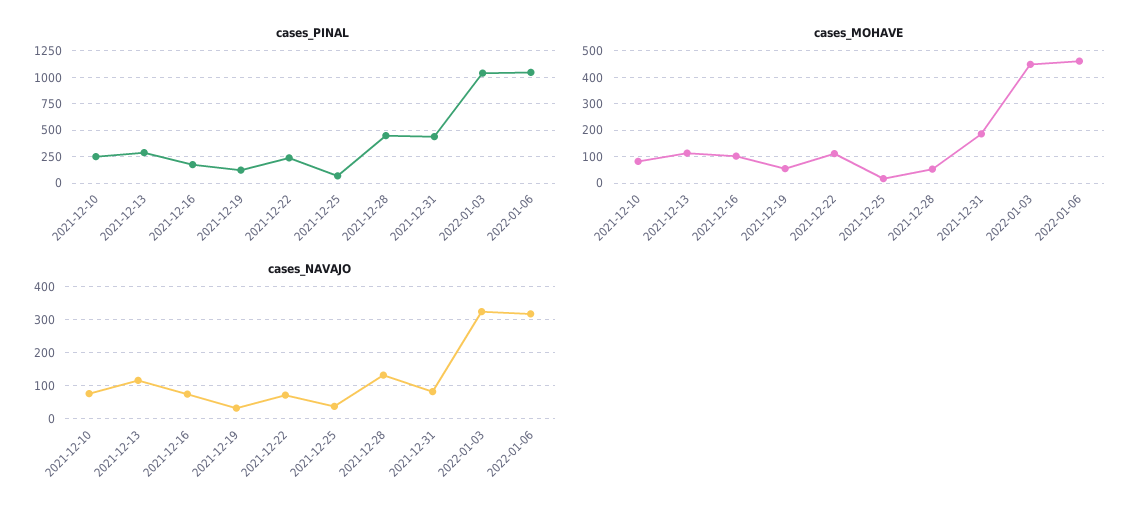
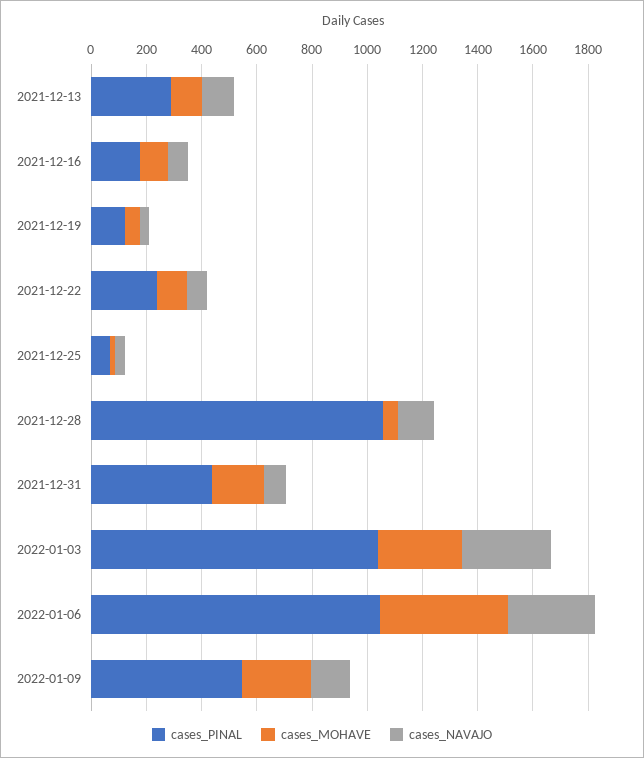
cases_PINAL, 2021-12-10: 250 -> none
cases_PINAL, 2021-12-28: 500 -> 1050
cases_MOHAVE, 2021-12-10: 75 -> none
cases_MOHAVE, 2022-01-03: 450 -> 300
cases_NAVAJO, 2021-12-10: 80 -> none
cases_PINAL, 2022-01-09: none -> 550
cases_MOHAVE, 2022-01-09: none -> 250
cases_NAVAJO, 2022-01-09: none -> 150

